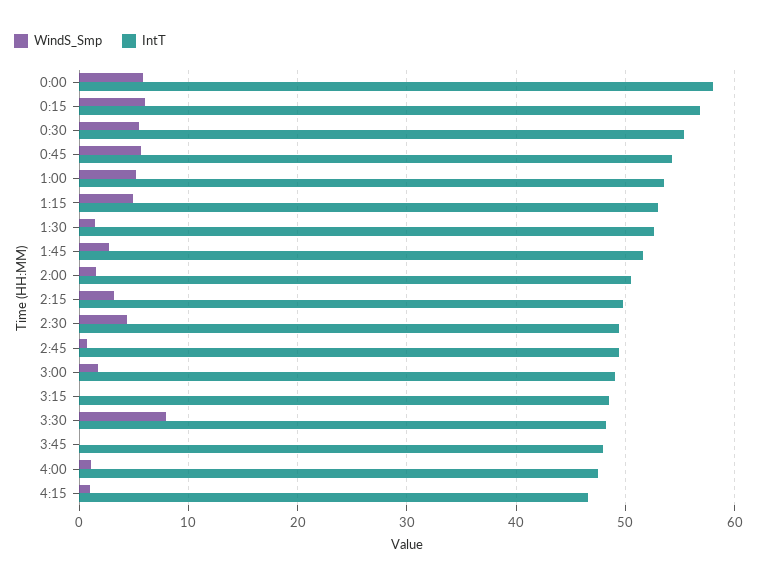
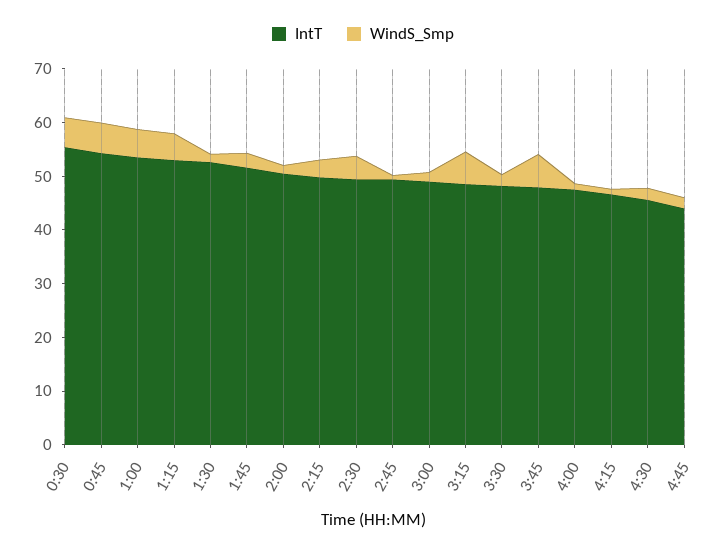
WindS_Smp, 0:00: 6 -> none
IntT, 0:00: 58 -> none
WindS_Smp, 0:15: 6 -> none
IntT, 0:15: 57 -> none
WindS_Smp, 3:15: 0 -> 6
WindS_Smp, 3:30: 8 -> 2
WindS_Smp, 3:45: 0 -> 6
IntT, 4:30: none -> 46
WindS_Smp, 4:30: none -> 2
IntT, 4:45: none -> 44
WindS_Smp, 4:45: none -> 2

